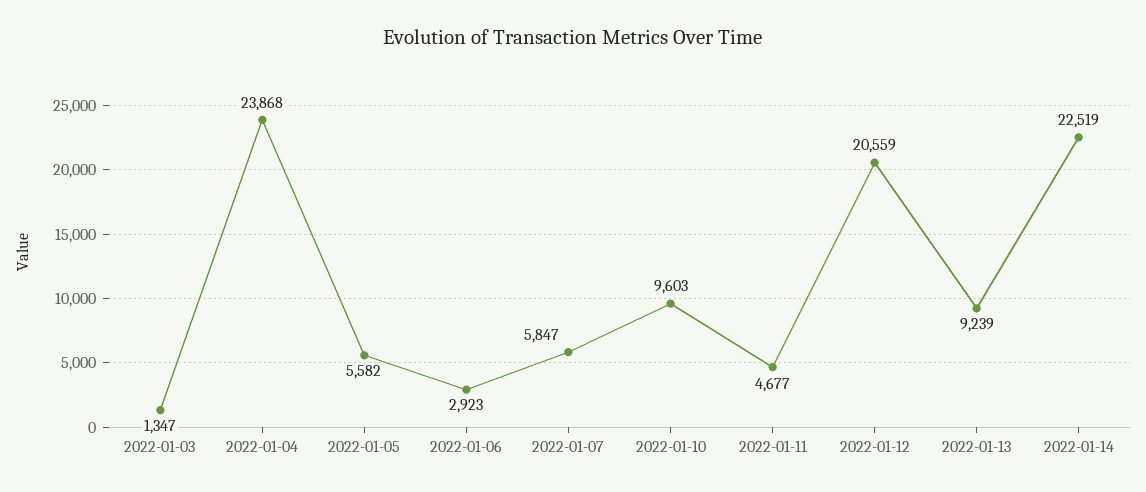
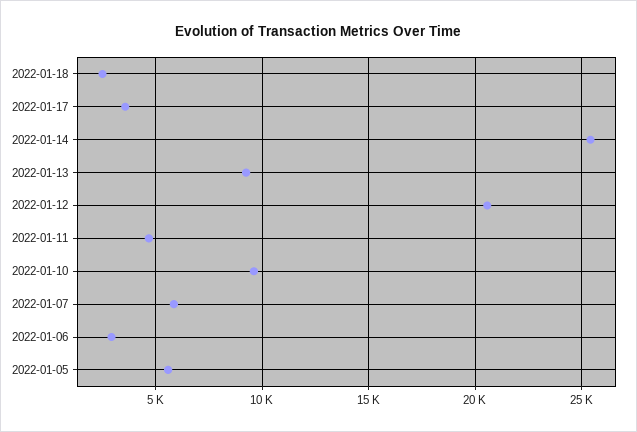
2022-01-03: 1347 -> none
2022-01-04: 23868 -> none
2022-01-14: 22519 -> 25500
2022-01-18: none -> 2500
2022-01-17: none -> 3500

